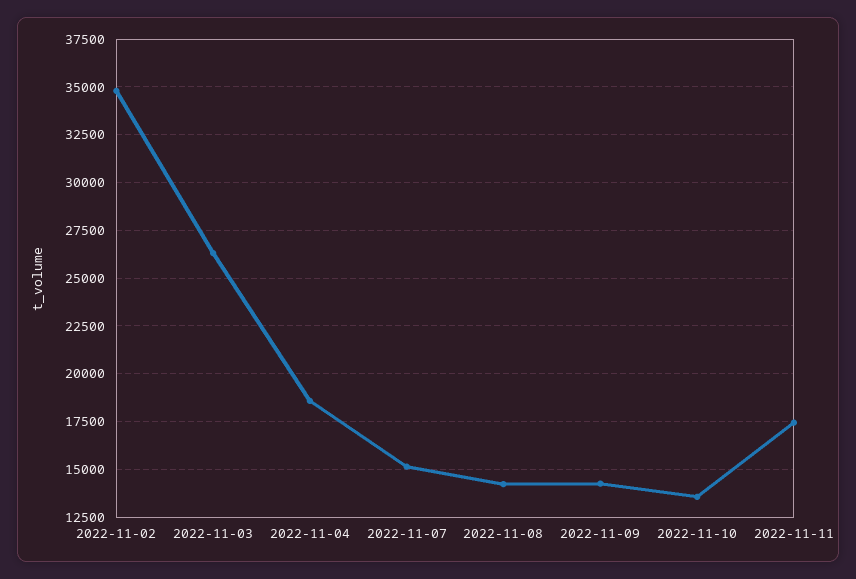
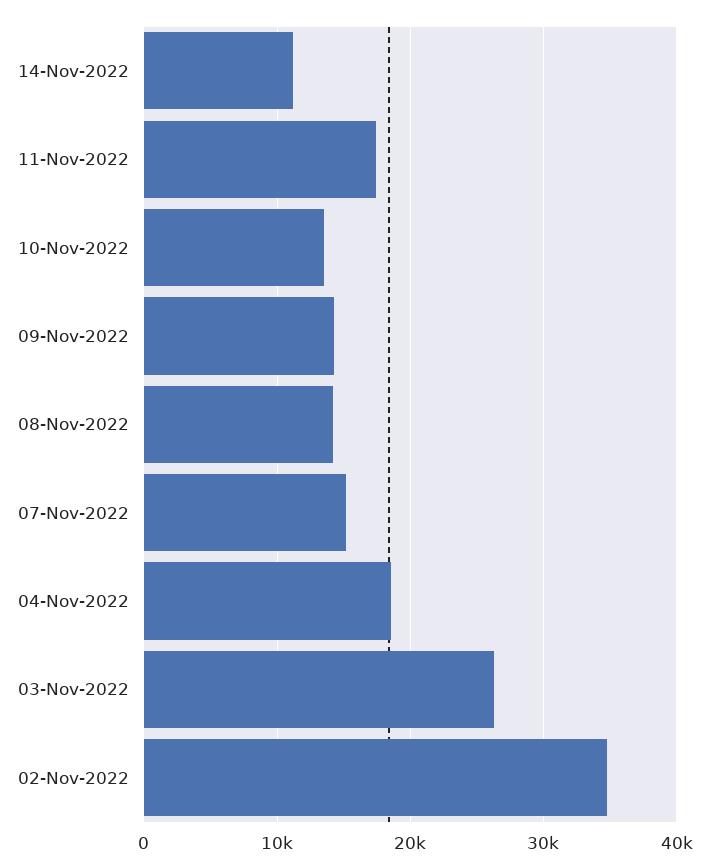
14-Nov-2022: none -> 11000

